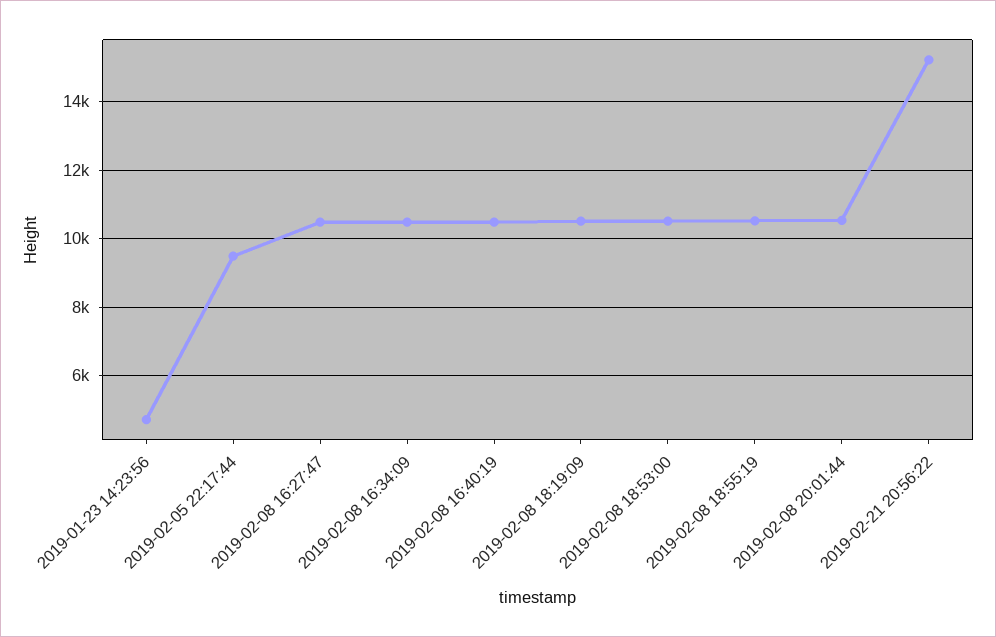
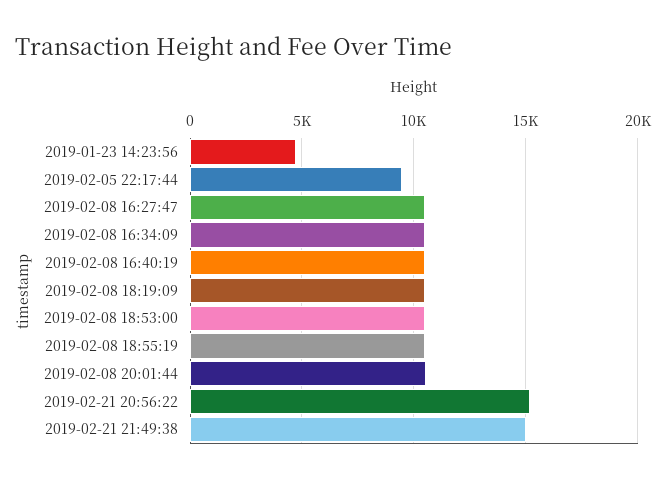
2019-02-21 21:49:38: none -> 15000

